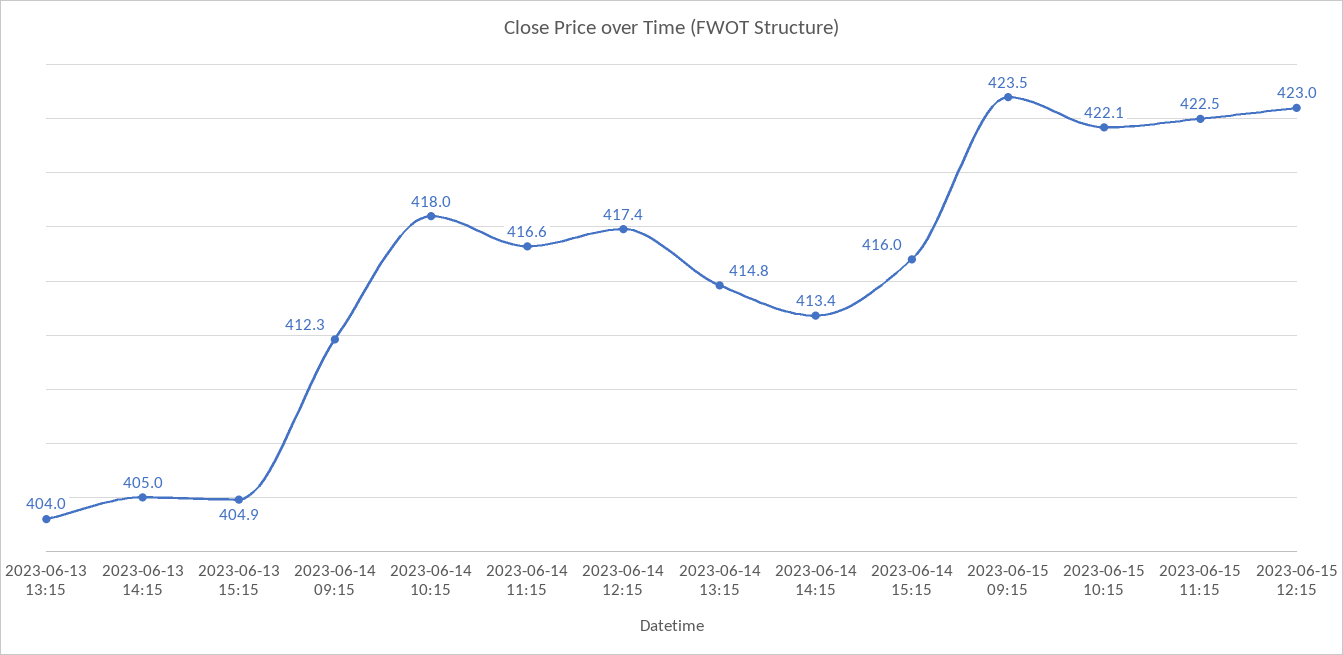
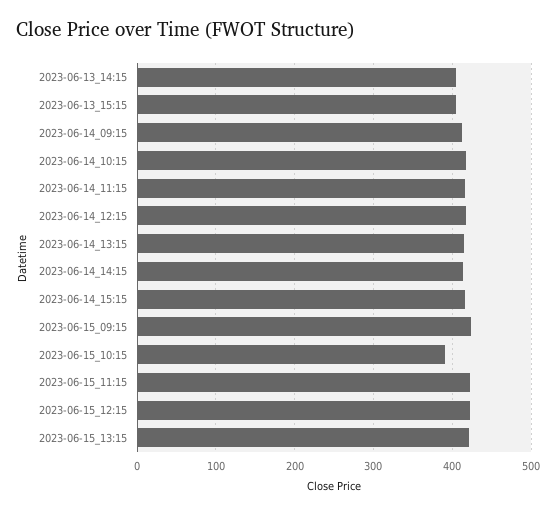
2023-06-13 13:15: 404 -> none
2023-06-15 10:15: 422.1 -> 390
2023-06-15_13:15: none -> 420

